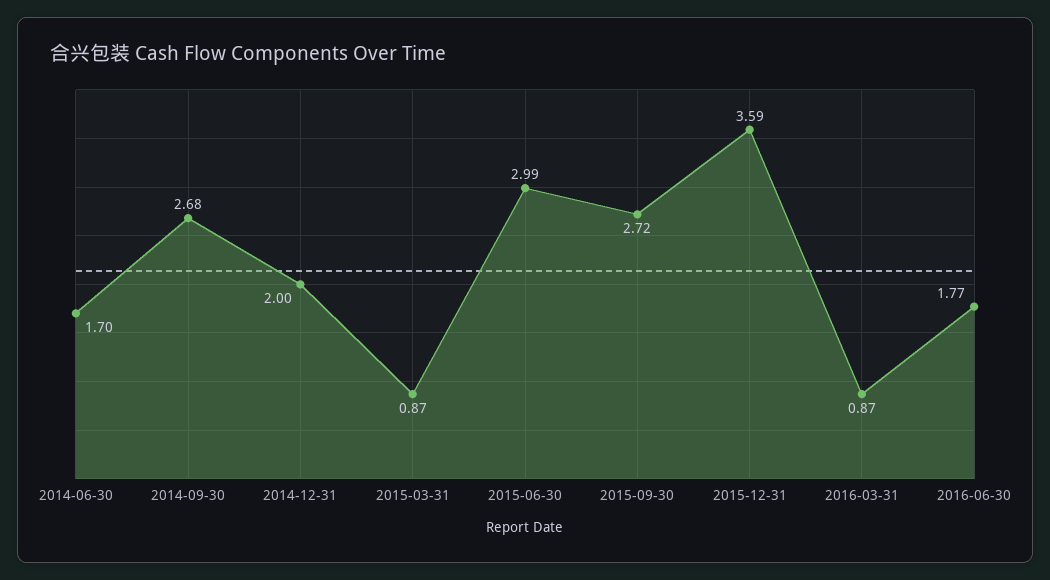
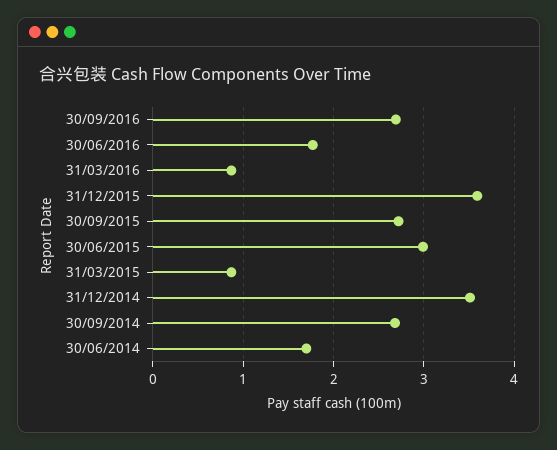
2014-12-31: 2 -> 3.5
30/09/2016: none -> 2.7

